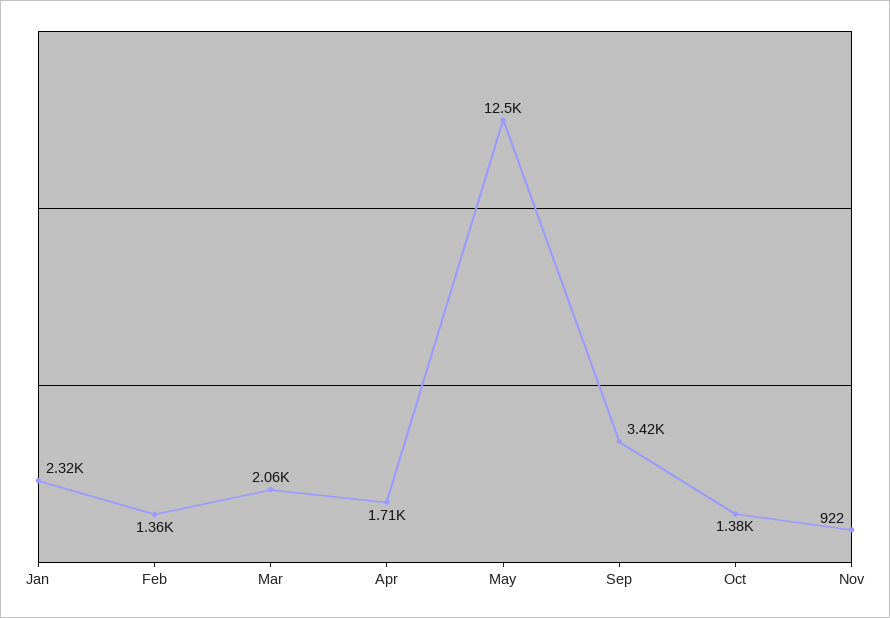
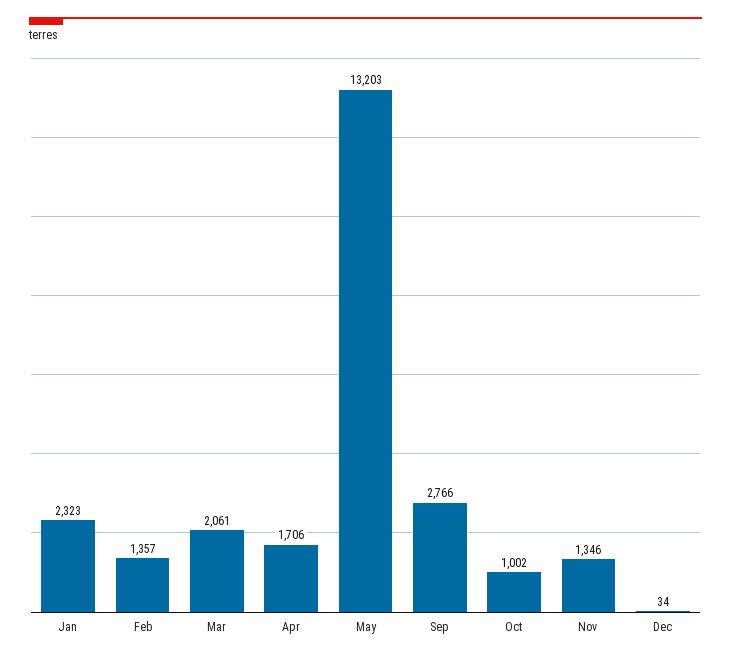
May: 12500 -> 13203
Sep: 3420 -> 2766
Oct: 1380 -> 1002
Nov: 922 -> 1346
Dec: none -> 34

